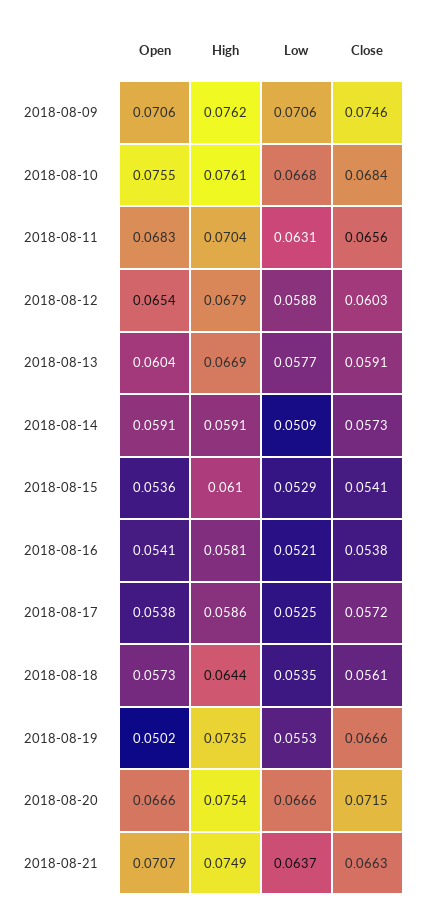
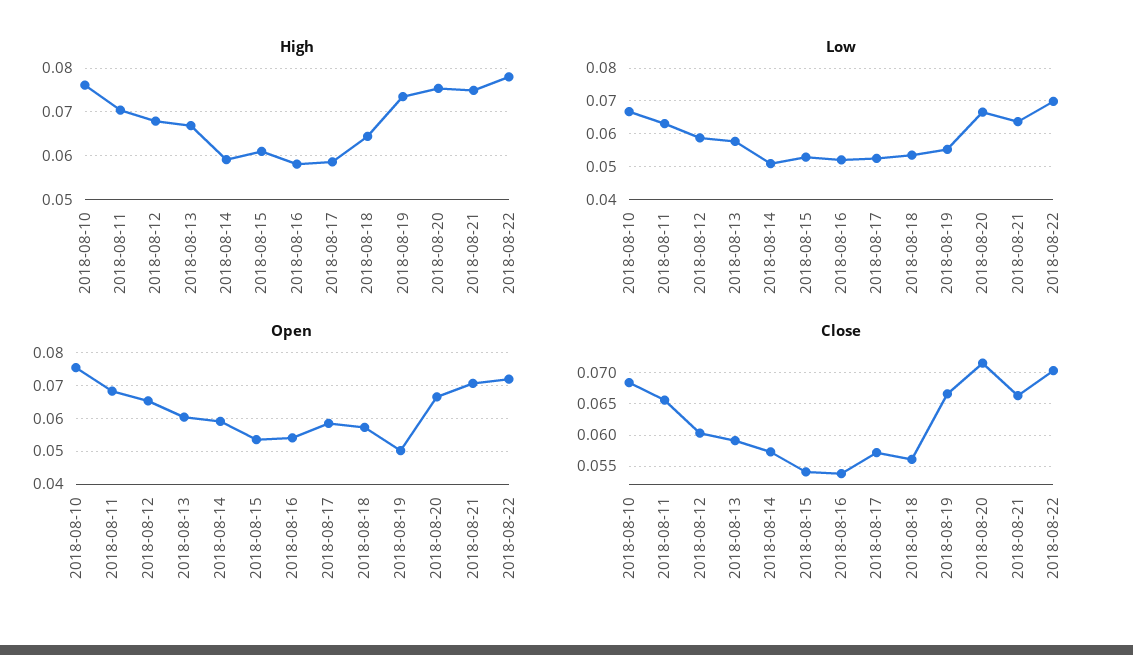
Open, 2018-08-09: 0.0706 -> none
High, 2018-08-09: 0.0762 -> none
Low, 2018-08-09: 0.0706 -> none
Close, 2018-08-09: 0.0746 -> none
Open, 2018-08-17: 0.0538 -> 0.058
High, 2018-08-22: none -> 0.078
Low, 2018-08-22: none -> 0.07
Open, 2018-08-22: none -> 0.072
Close, 2018-08-22: none -> 0.07

